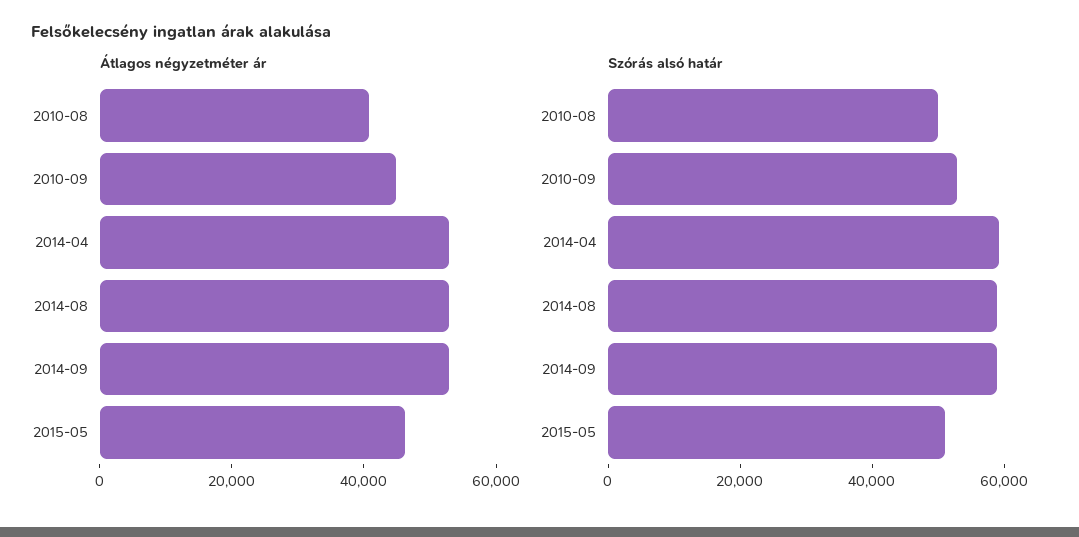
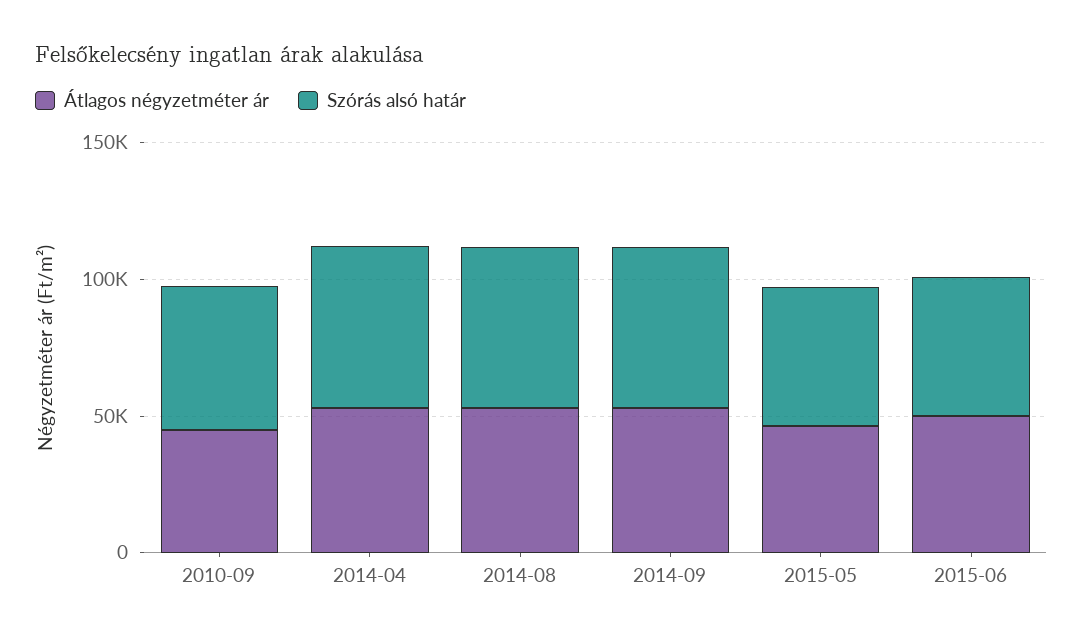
Átlagos négyzetméter ár, 2010-08: 40000 -> none
Szórás alsó határ, 2010-08: 50000 -> none
Átlagos négyzetméter ár, 2015-06: none -> 50000
Szórás alsó határ, 2015-06: none -> 50000

